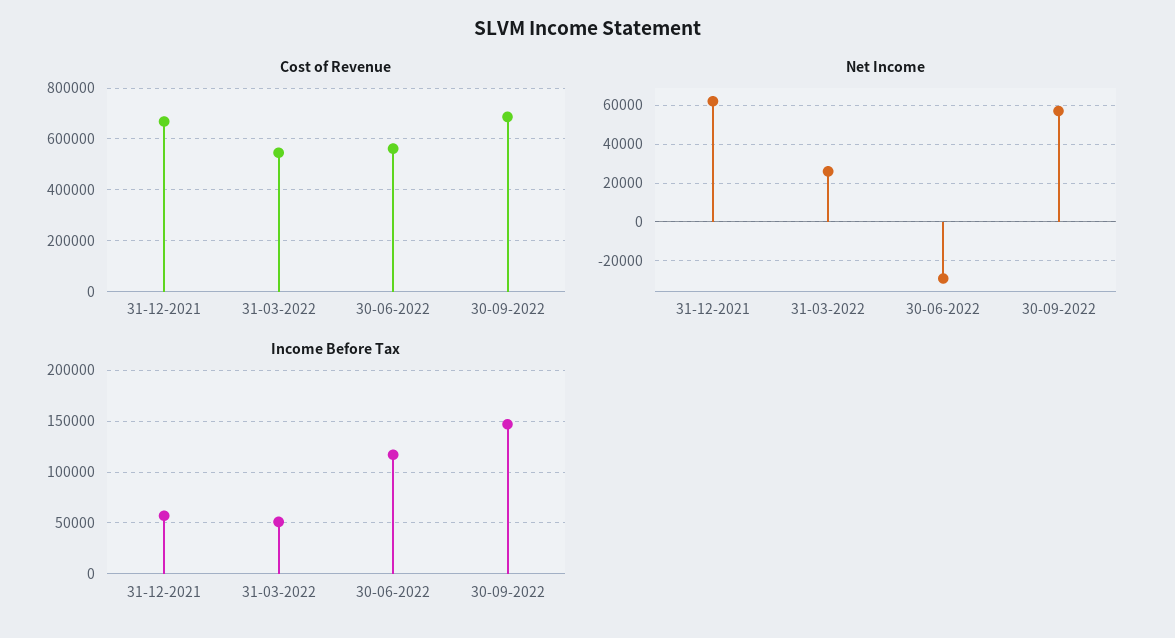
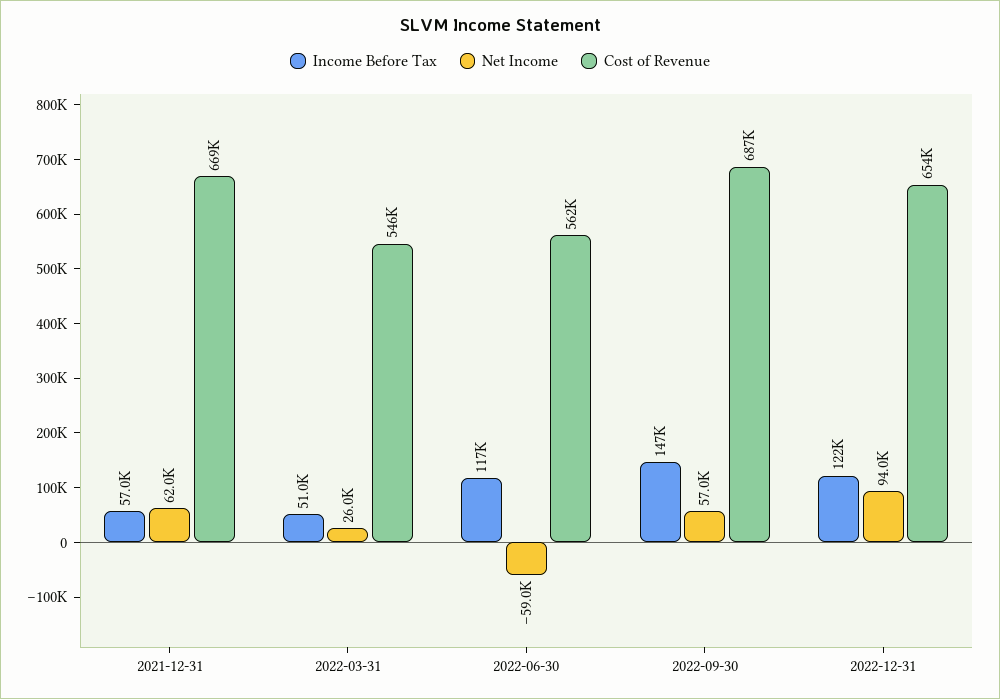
Net Income, 30-06-2022: -30000 -> -59000
Income Before Tax, 2022-12-31: none -> 122000
Net Income, 2022-12-31: none -> 94000
Cost of Revenue, 2022-12-31: none -> 654000

